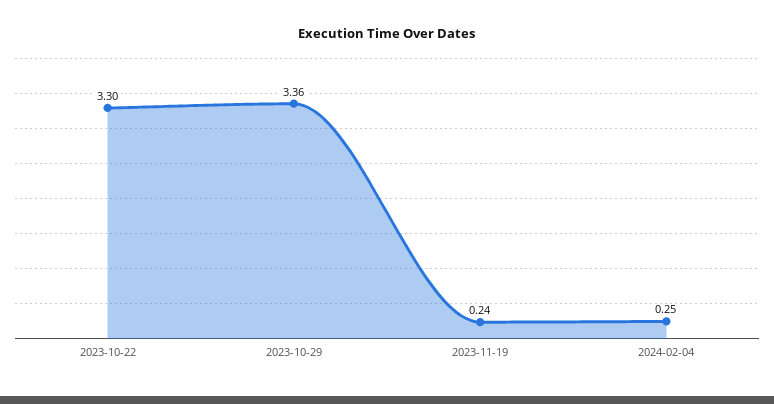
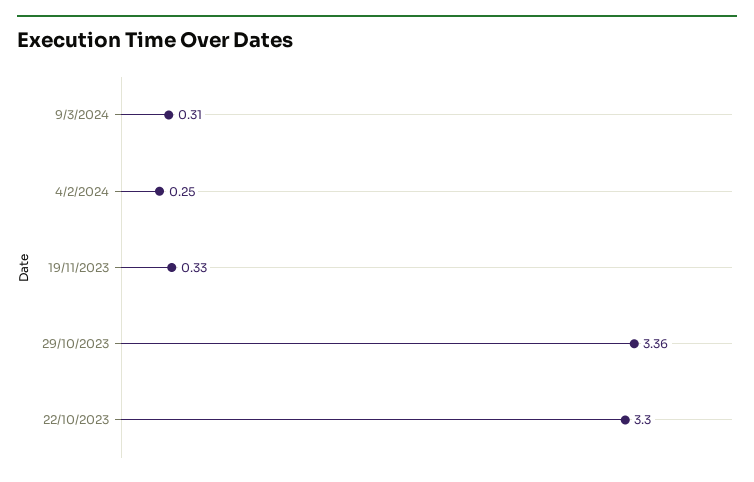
2023-11-19: 0.24 -> 0.33
9/3/2024: none -> 0.31

